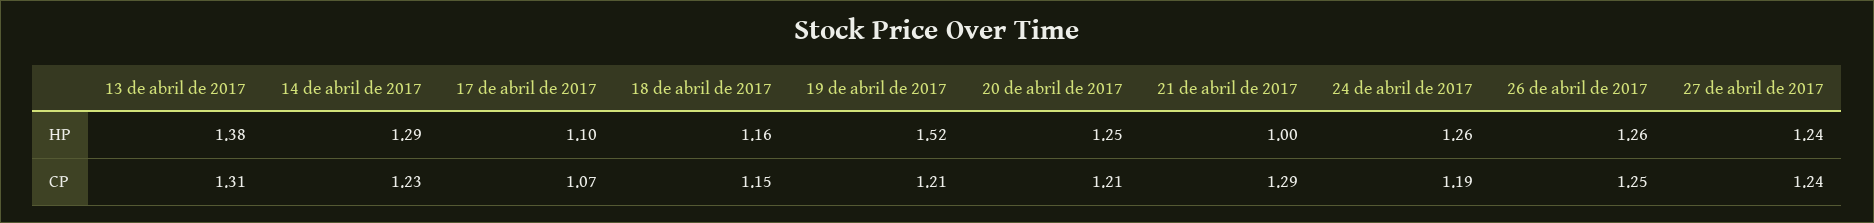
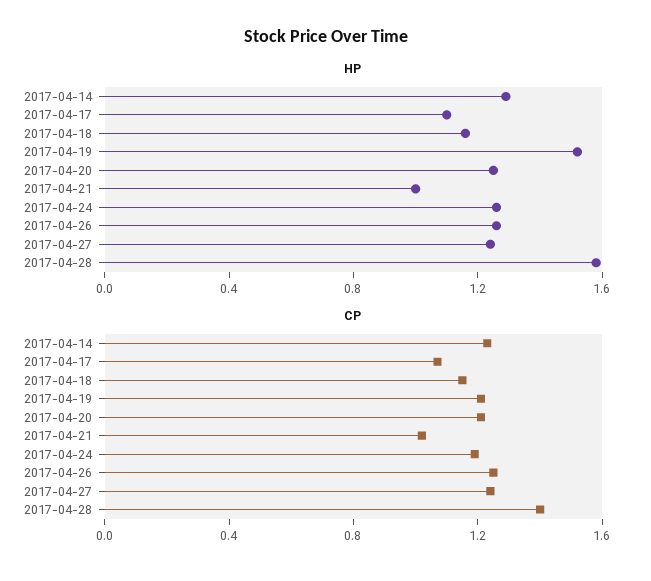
HP, 13 de abril de 2017: 1.38 -> none
CP, 13 de abril de 2017: 1.31 -> none
CP, 21 de abril de 2017: 1.29 -> 1
HP, 2017-04-28: none -> 1.6
CP, 2017-04-28: none -> 1.4

